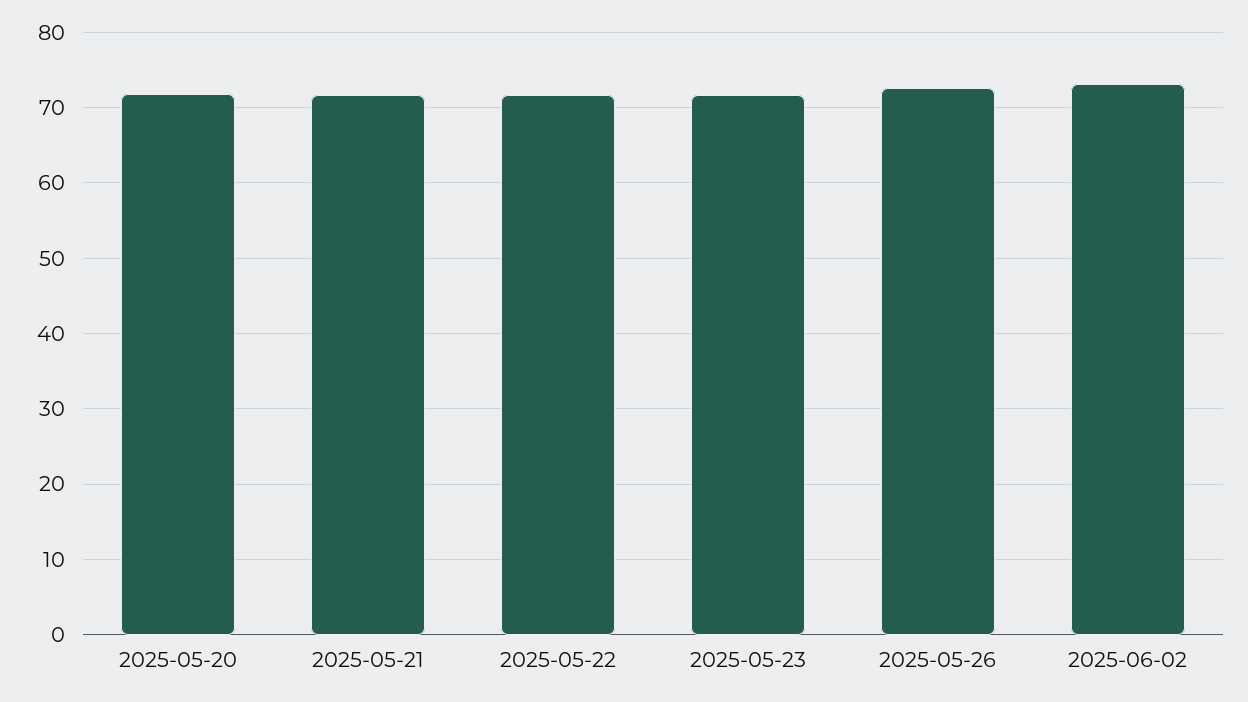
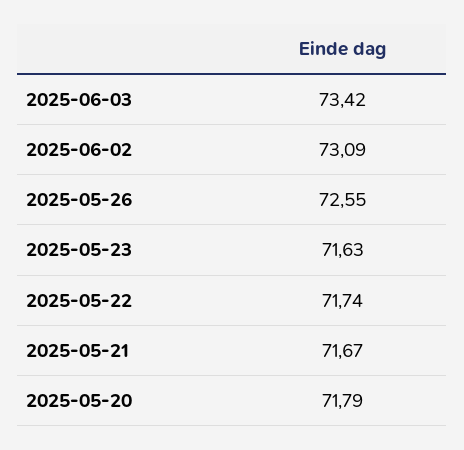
2025-06-03: none -> 73.42

